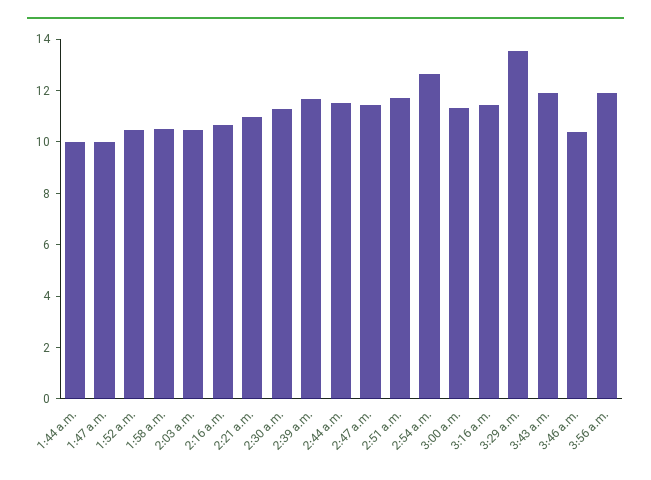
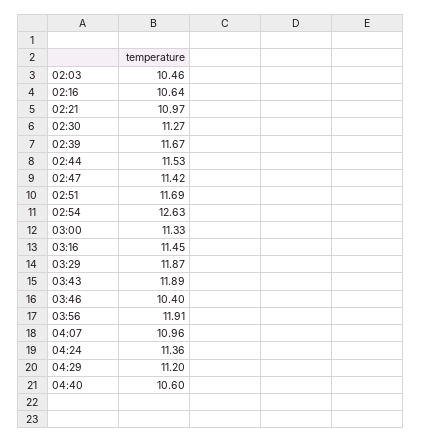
1:44 a.m.: 10 -> none
1:47 a.m.: 10 -> none
1:52 a.m.: 10.5 -> none
1:58 a.m.: 10.5 -> none
3:29 a.m.: 13.5 -> 11.87
04:07: none -> 10.96
04:24: none -> 11.36
04:29: none -> 11.2
04:40: none -> 10.6

